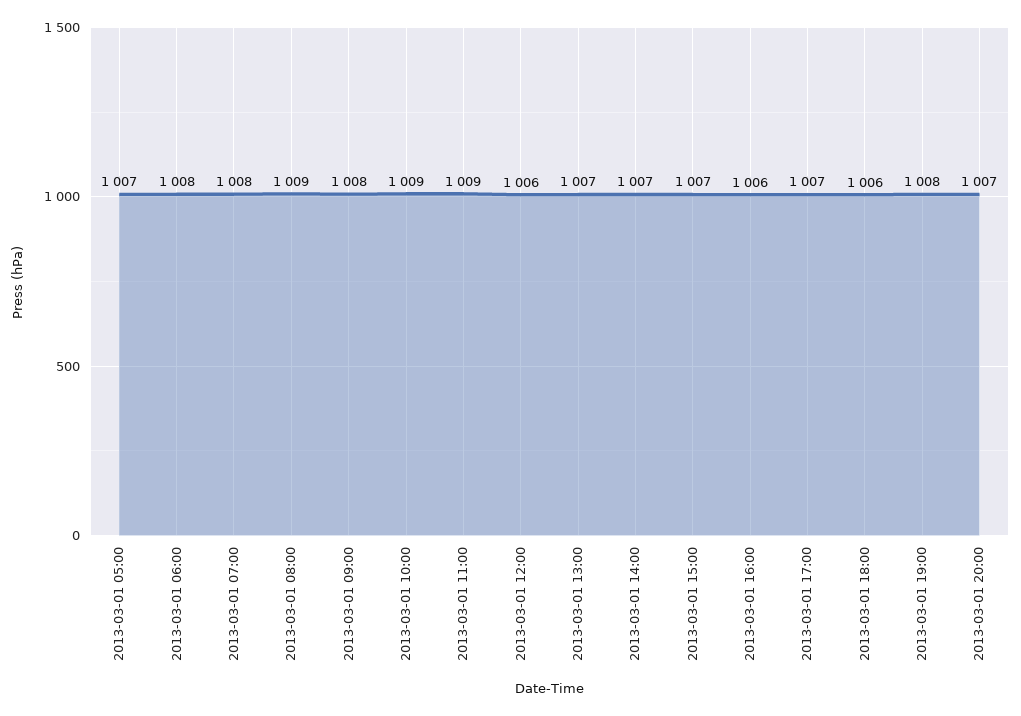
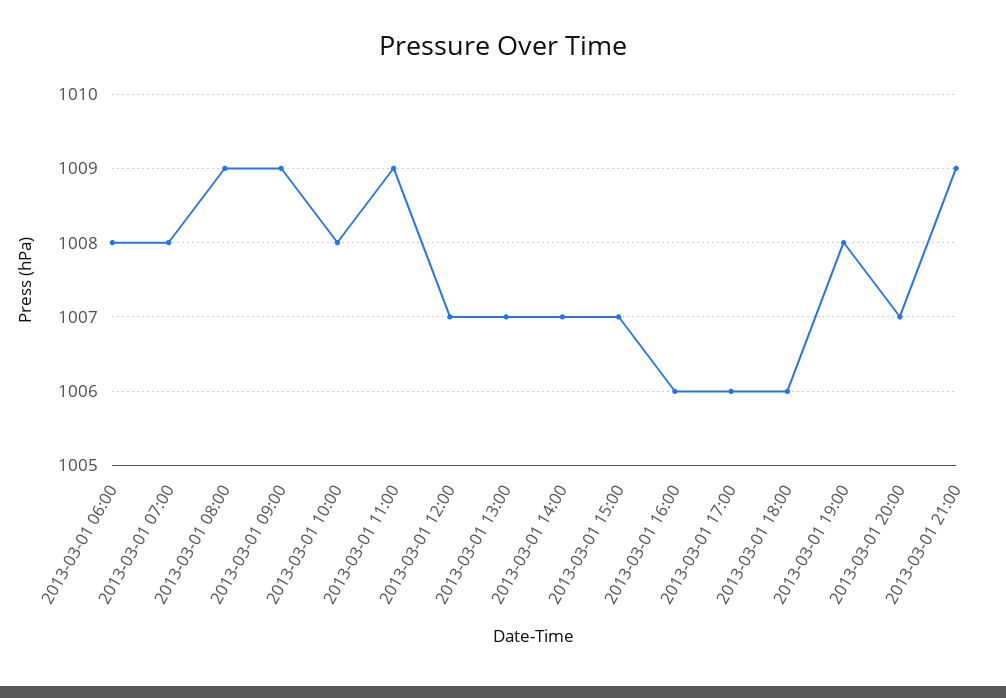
2013-03-01 05:00: 1007 -> none
2013-03-01 09:00: 1008 -> 1009
2013-03-01 10:00: 1009 -> 1008
2013-03-01 12:00: 1006 -> 1007
2013-03-01 17:00: 1007 -> 1006
2013-03-01 21:00: none -> 1009

